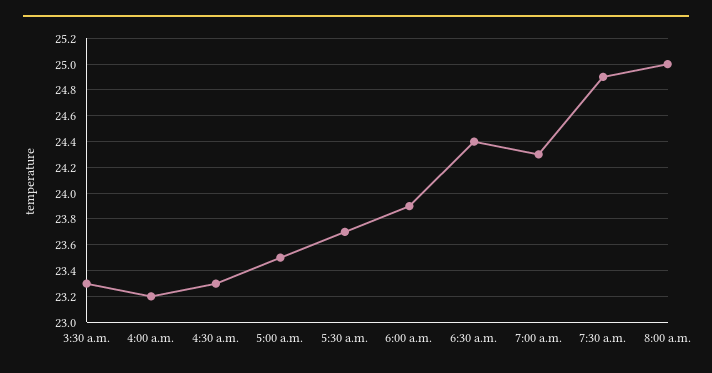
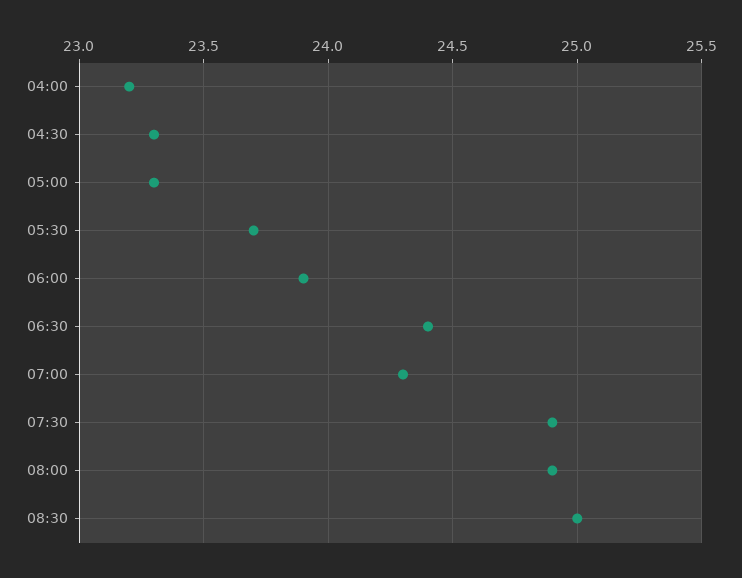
3:30 a.m.: 23.3 -> none
5:00 a.m.: 23.5 -> 23.3
8:00 a.m.: 25 -> 24.9
08:30: none -> 25

